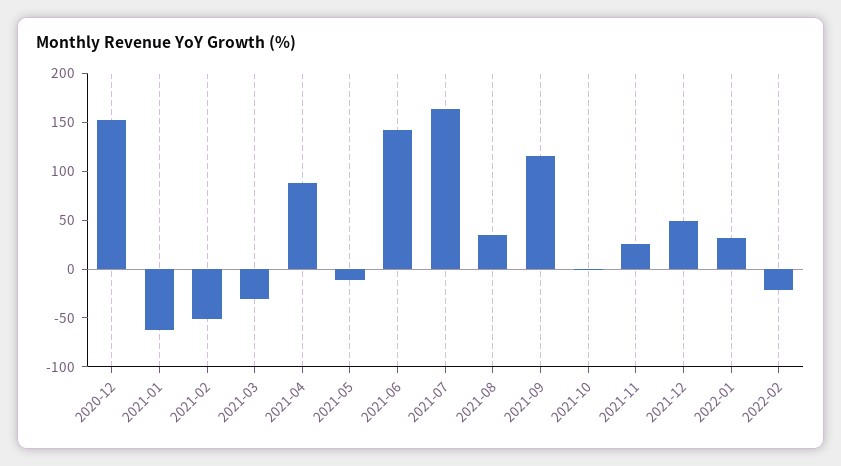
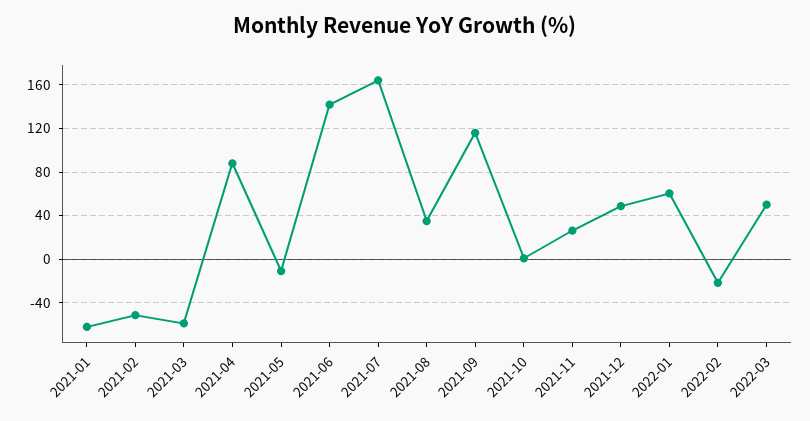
2020-12: 150 -> none
2021-03: -30 -> -60
2022-01: 30 -> 60
2022-03: none -> 50

